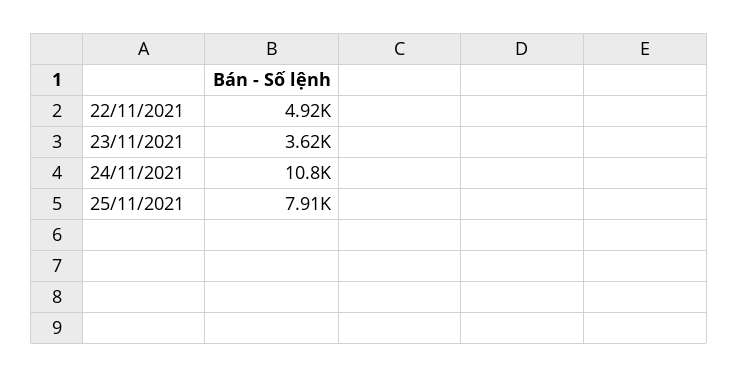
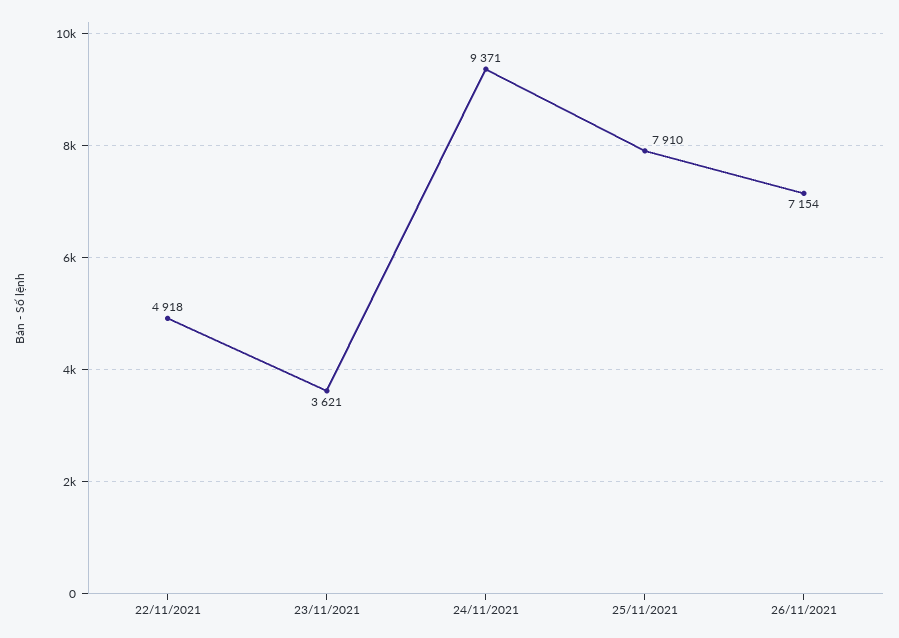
24/11/2021: 10800 -> 9371
26/11/2021: none -> 7154

